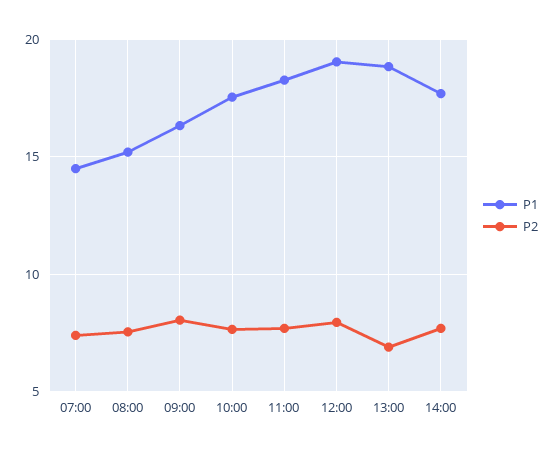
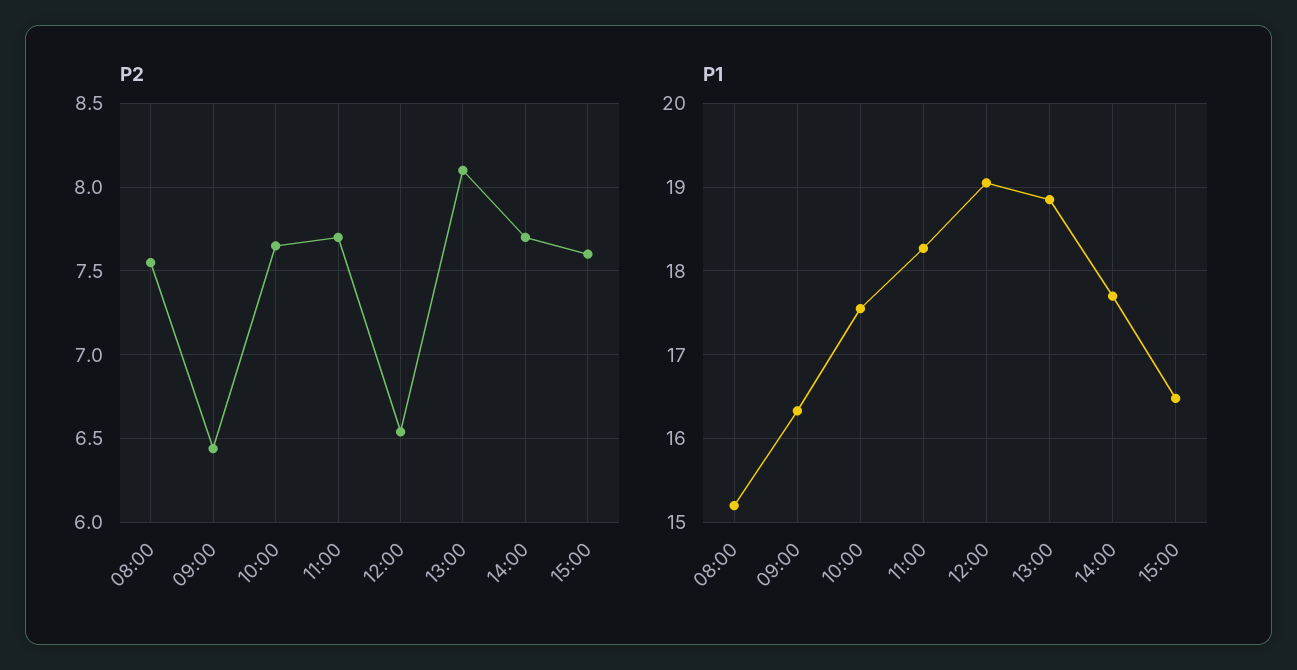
P1, 07:00: 14.5 -> none
P2, 07:00: 7.5 -> none
P2, 09:00: 8 -> 6.45
P2, 12:00: 8 -> 6.55
P2, 13:00: 7 -> 8.1
P2, 15:00: none -> 7.6
P1, 15:00: none -> 16.5

